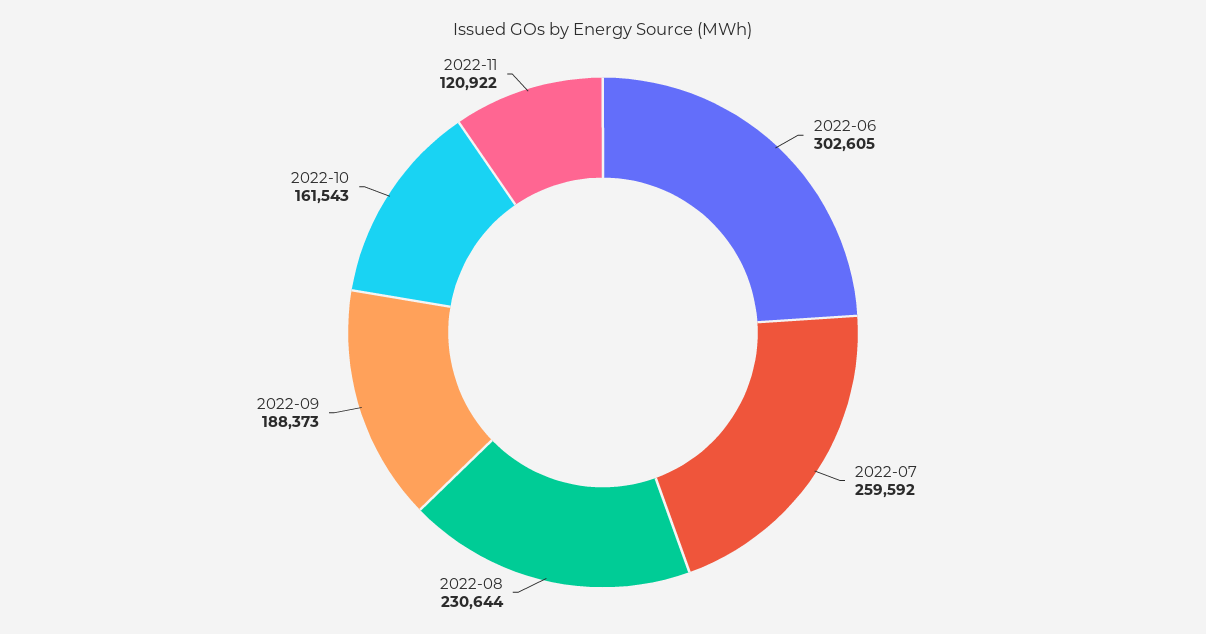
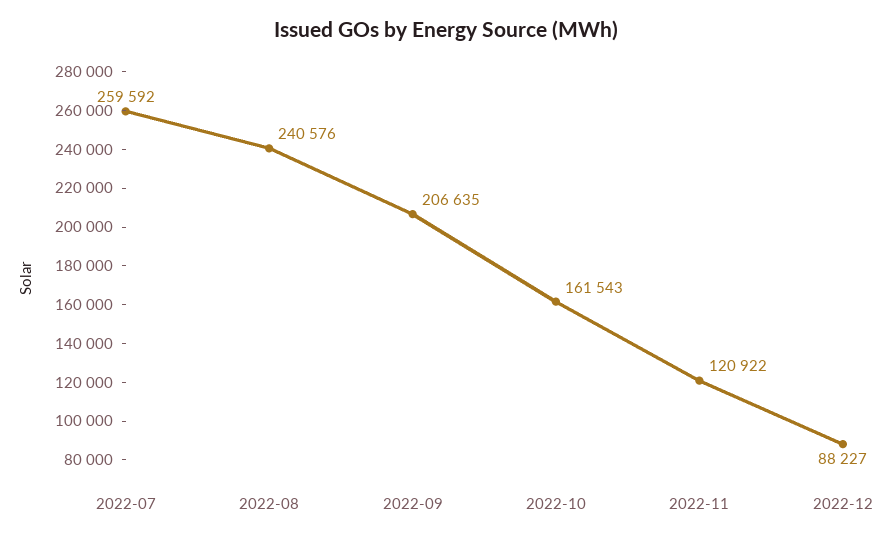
2022-06: 302605 -> none
2022-08: 230644 -> 240576
2022-09: 188373 -> 206635
2022-12: none -> 88227

